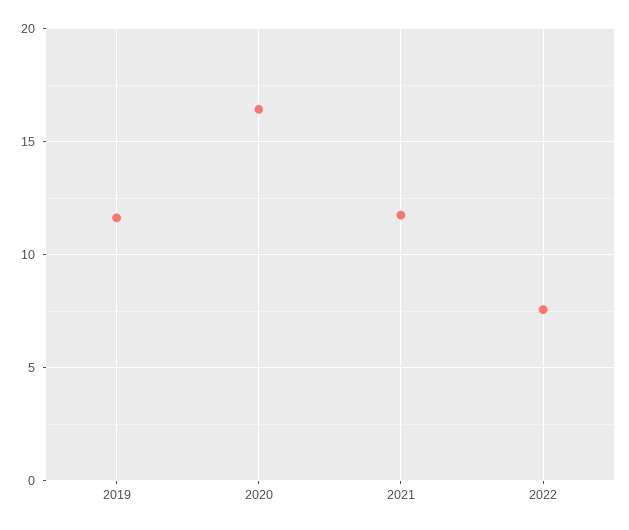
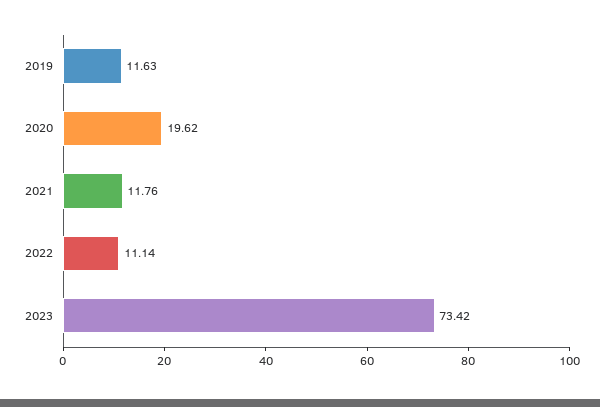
2020: 16.5 -> 19.62
2022: 7.5 -> 11.14
2023: none -> 73.42

